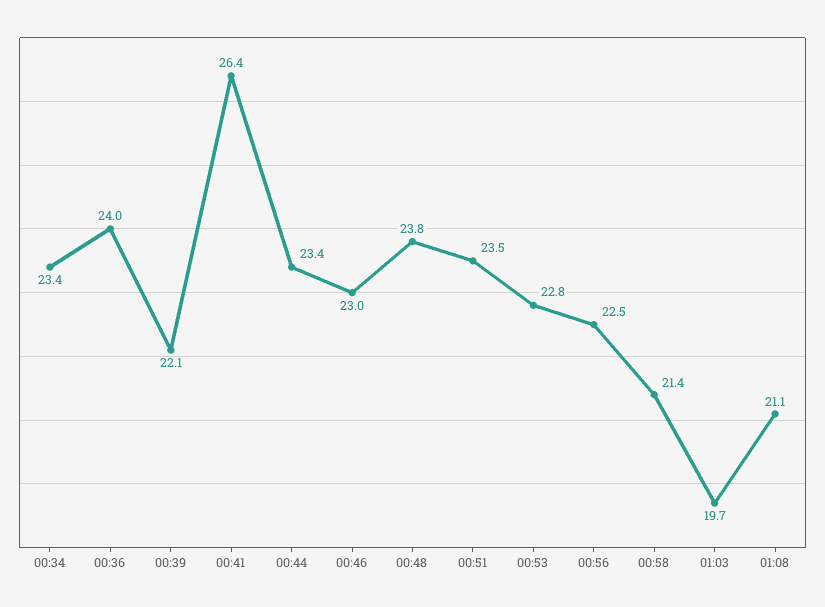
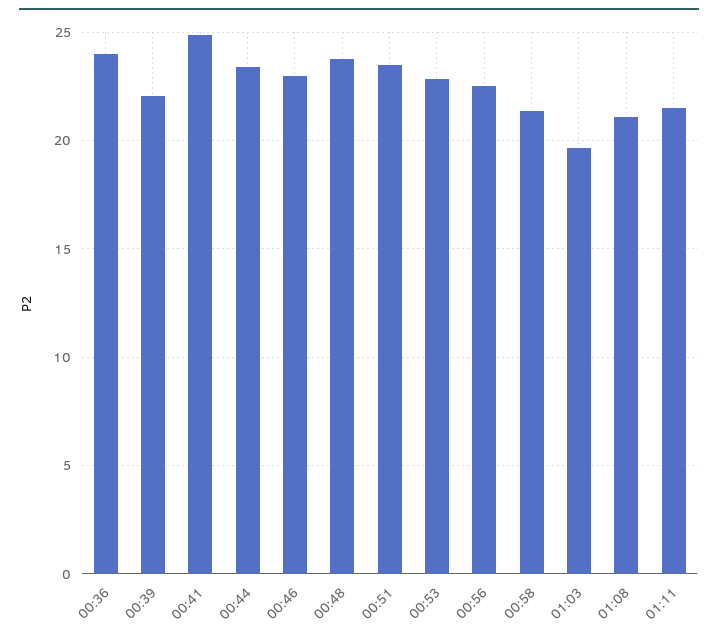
00:34: 23.4 -> none
00:41: 26.4 -> 25
01:11: none -> 21.5

